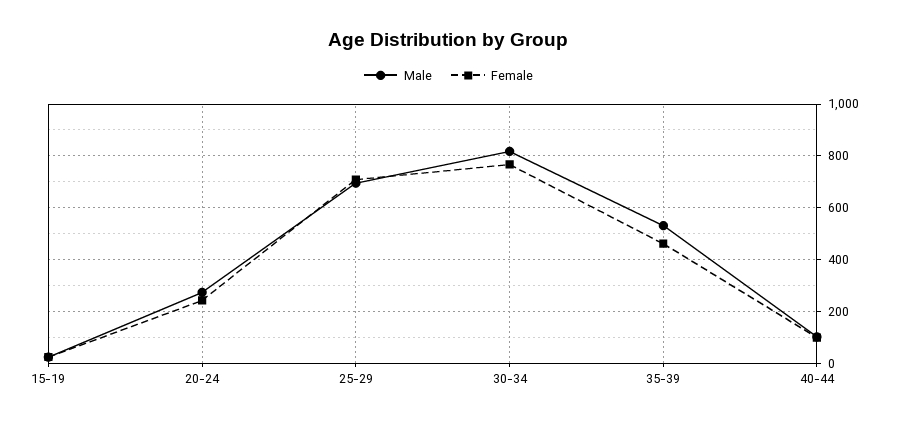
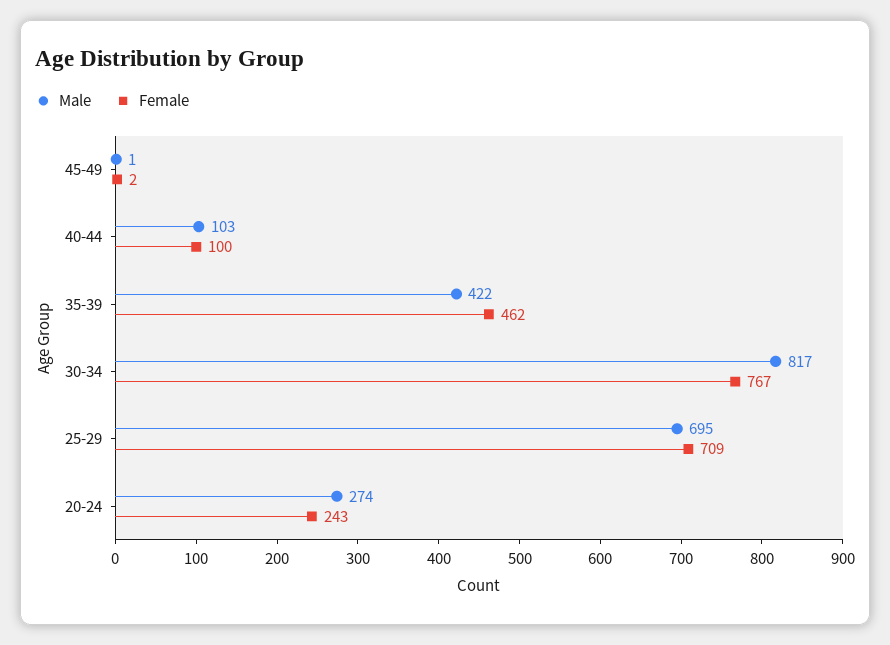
Male, 15-19: 25 -> none
Female, 15-19: 25 -> none
Male, 35-39: 525 -> 422
Male, 45-49: none -> 1
Female, 45-49: none -> 2

